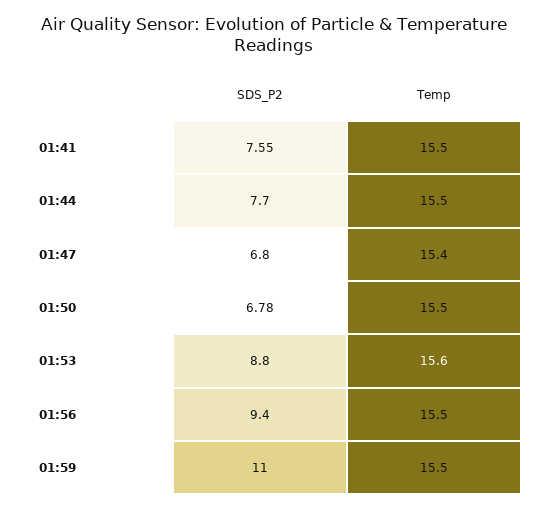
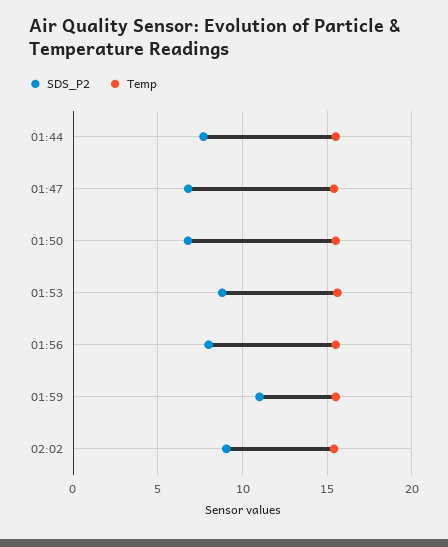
SDS_P2, 01:41: 7.55 -> none
Temp, 01:41: 15.5 -> none
SDS_P2, 01:56: 9.4 -> 8
SDS_P2, 02:02: none -> 9
Temp, 02:02: none -> 15.5

